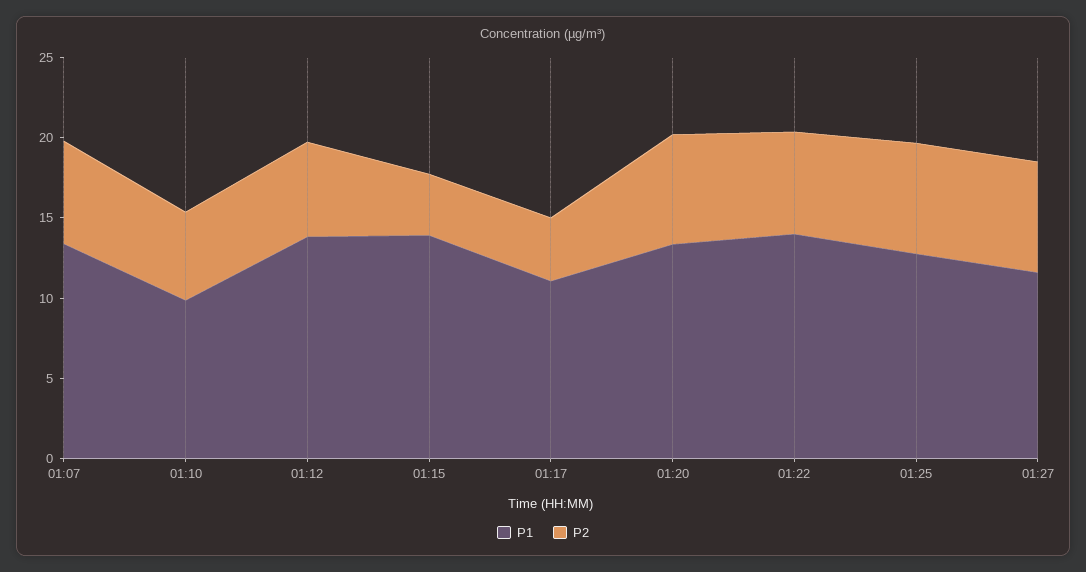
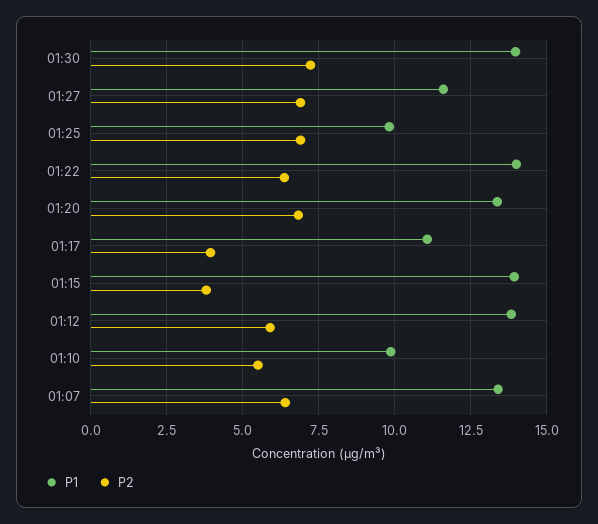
P1, 01:25: 13 -> 9.75
P1, 01:30: none -> 14
P2, 01:30: none -> 7.25

